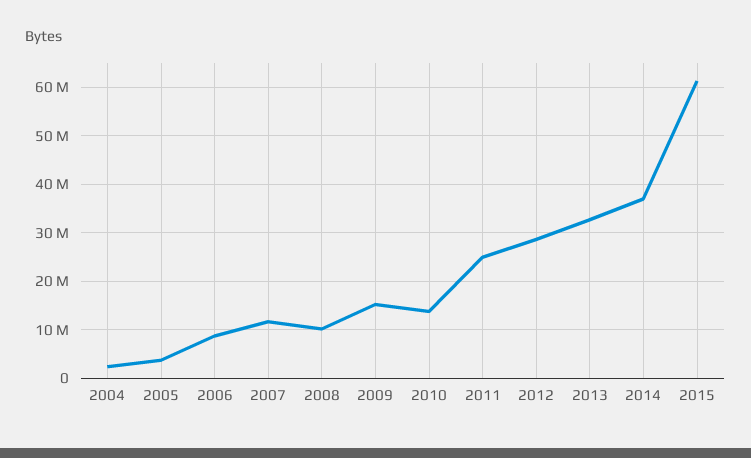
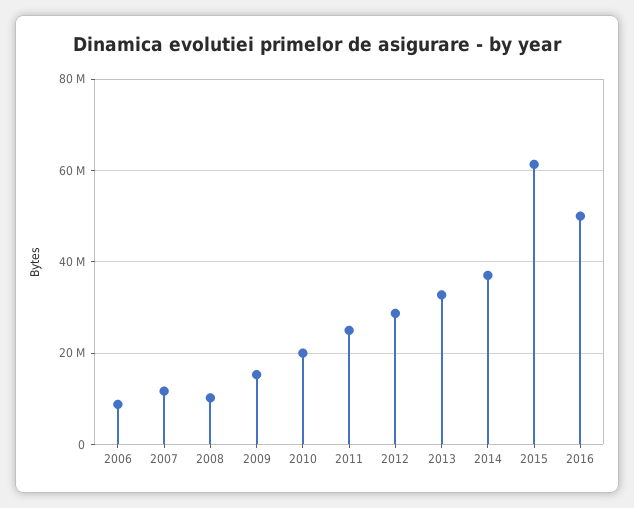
2004: 2000000 -> none
2005: 4000000 -> none
2010: 14000000 -> 20000000
2016: none -> 50000000

